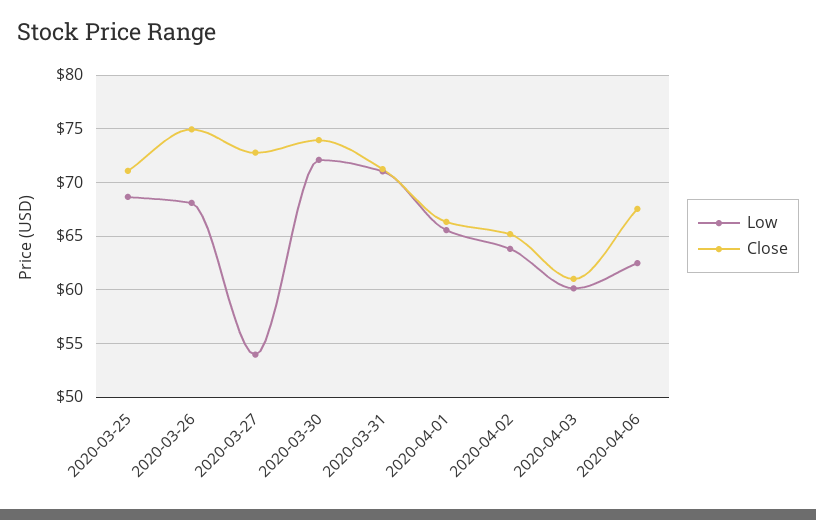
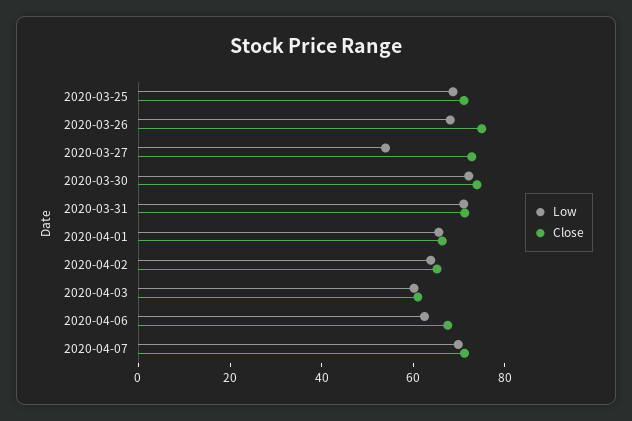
Low, 2020-04-07: none -> 70
Close, 2020-04-07: none -> 70

